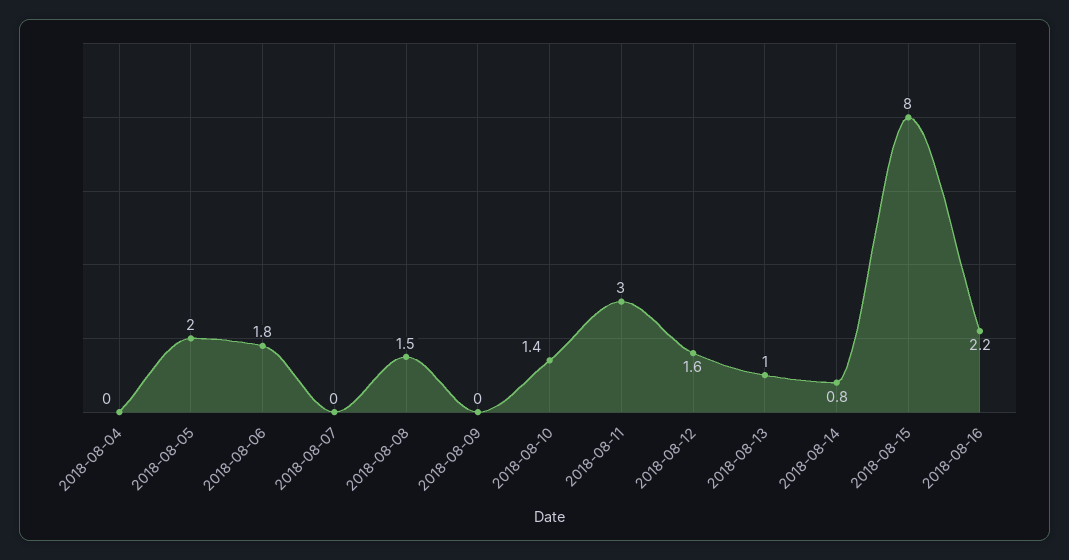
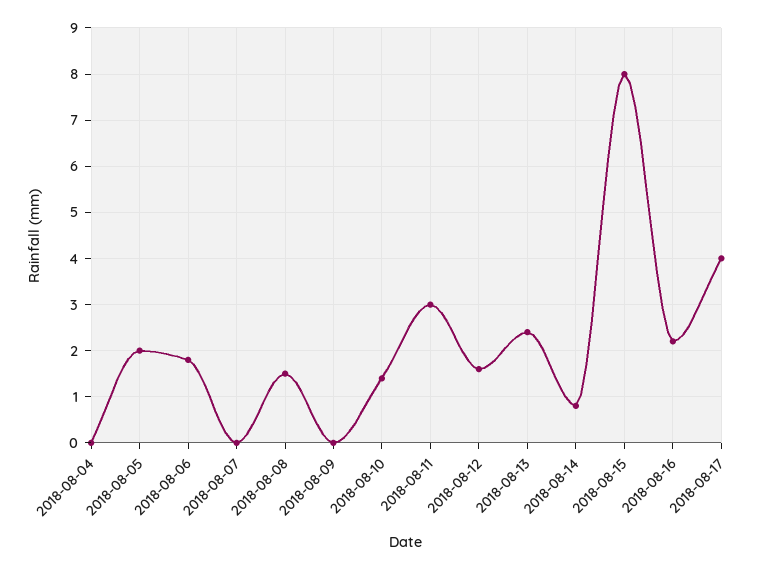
2018-08-13: 1 -> 2.5
2018-08-17: none -> 4

